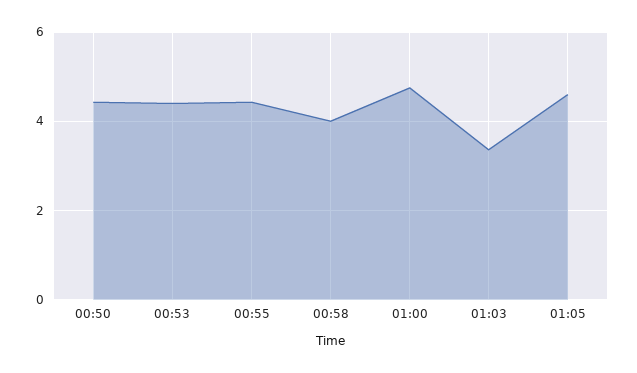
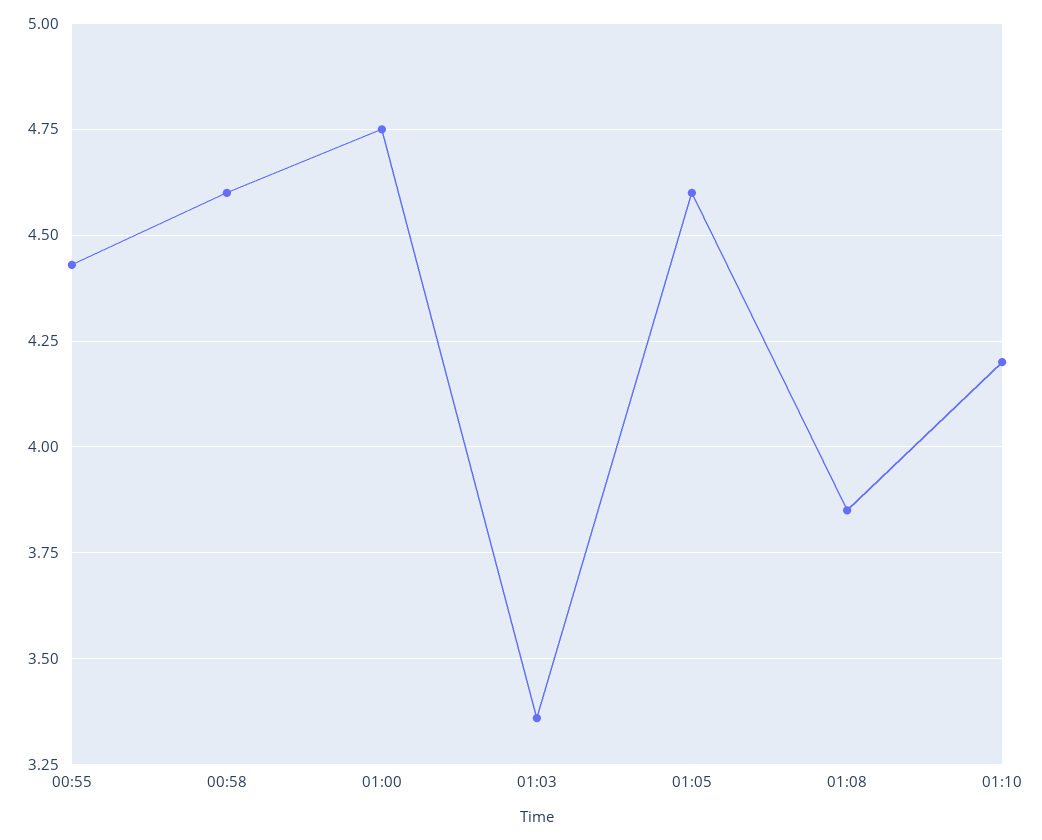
00:50: 4.4 -> none
00:53: 4.4 -> none
00:58: 4 -> 4.6
01:08: none -> 3.85
01:10: none -> 4.2

